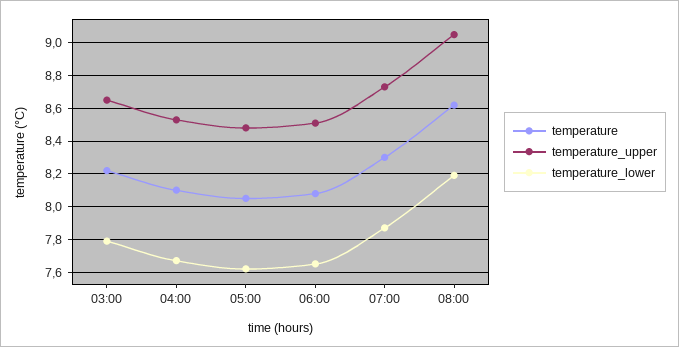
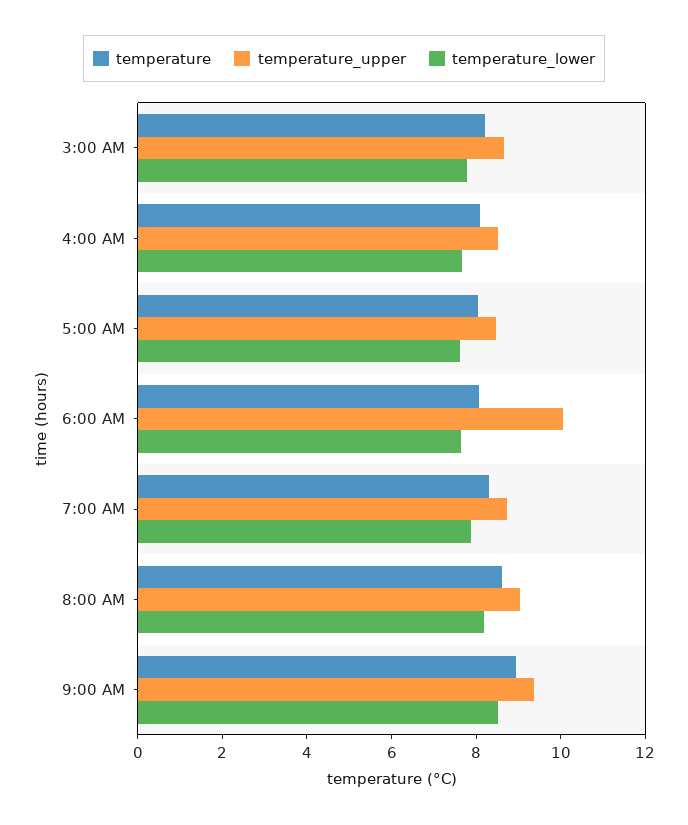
temperature_upper, 06:00: 8.5 -> 10
temperature, 9:00 AM: none -> 9
temperature_upper, 9:00 AM: none -> 9.5
temperature_lower, 9:00 AM: none -> 8.5

